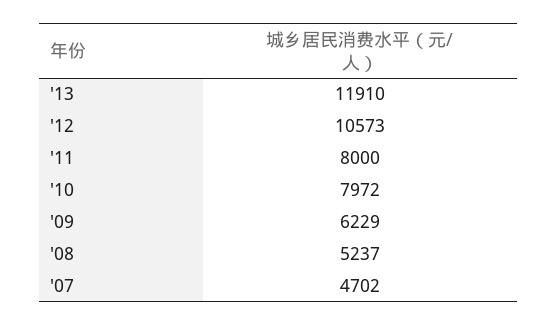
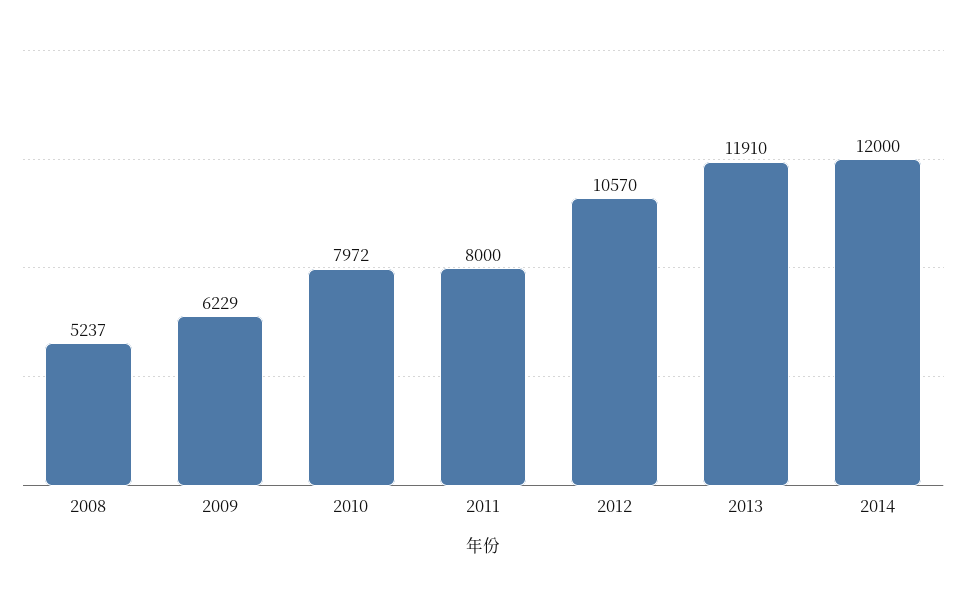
'12: 10573 -> 10570
'07: 4702 -> none
2014: none -> 12000

